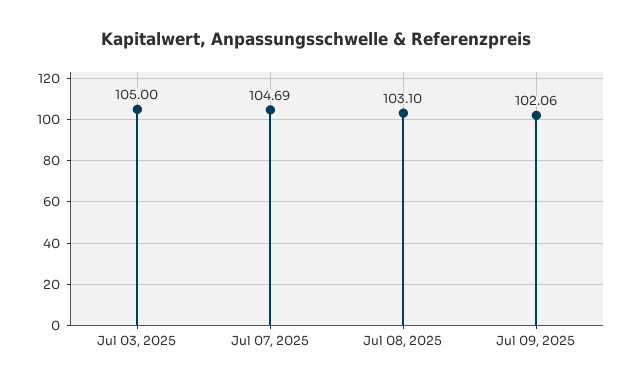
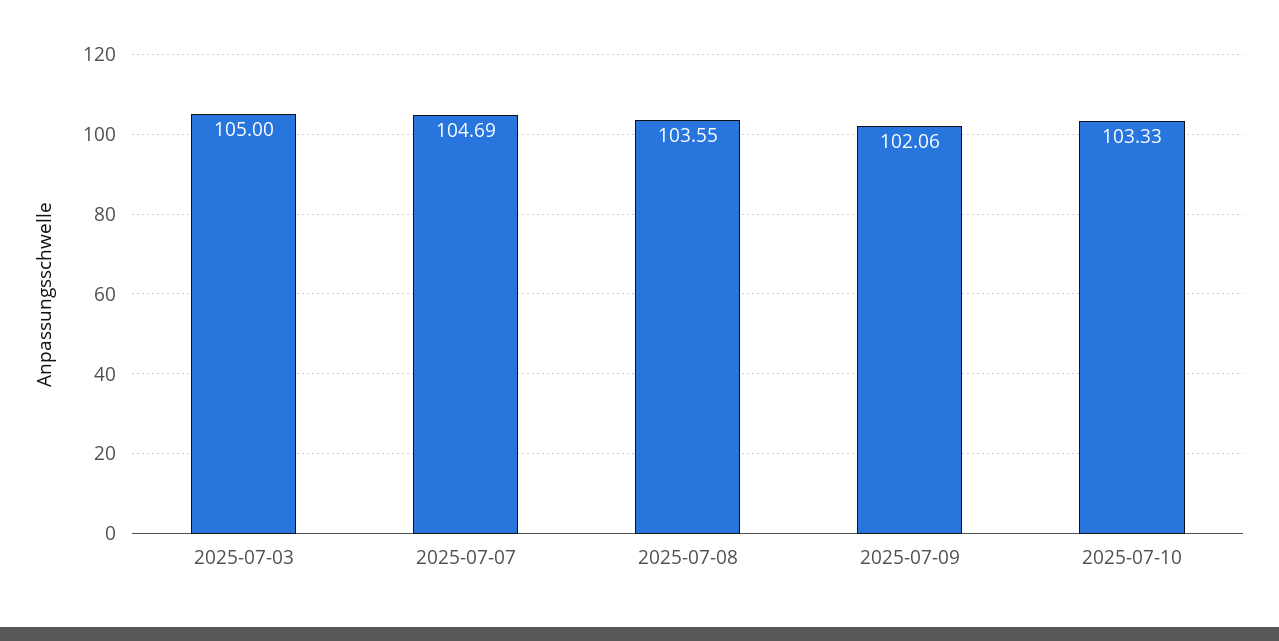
Jul 08, 2025: 103.1 -> 103.55
2025-07-10: none -> 103.33

